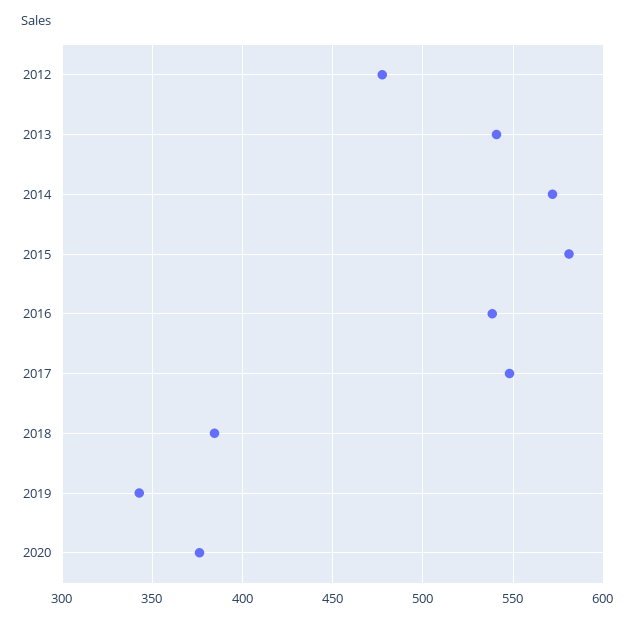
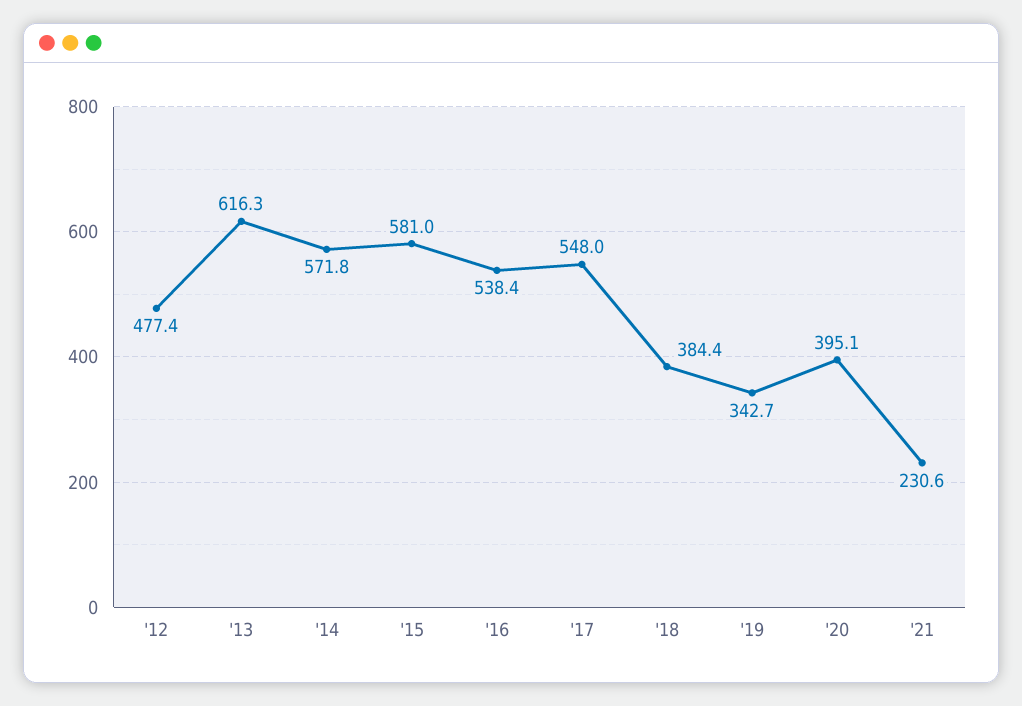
2013: 540 -> 616.3
2020: 375 -> 395.1
'21: none -> 230.6

